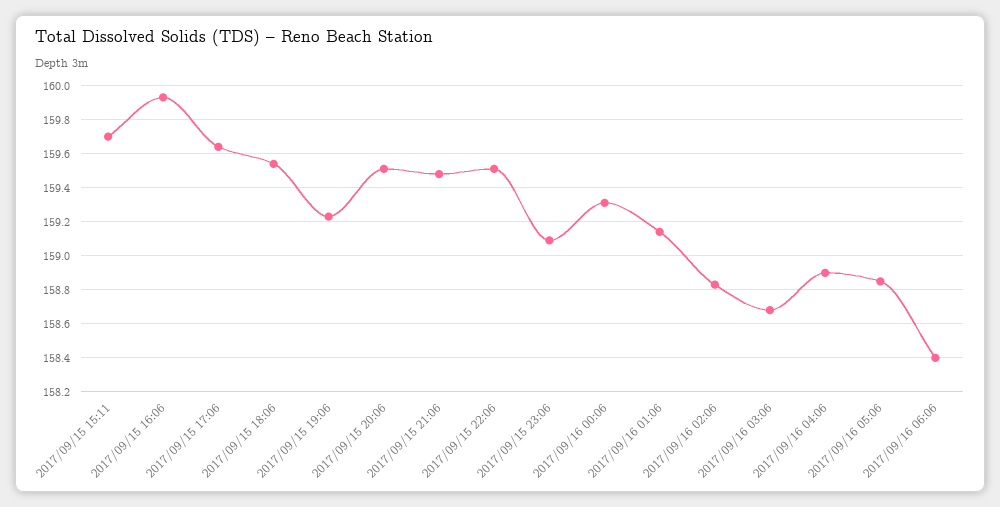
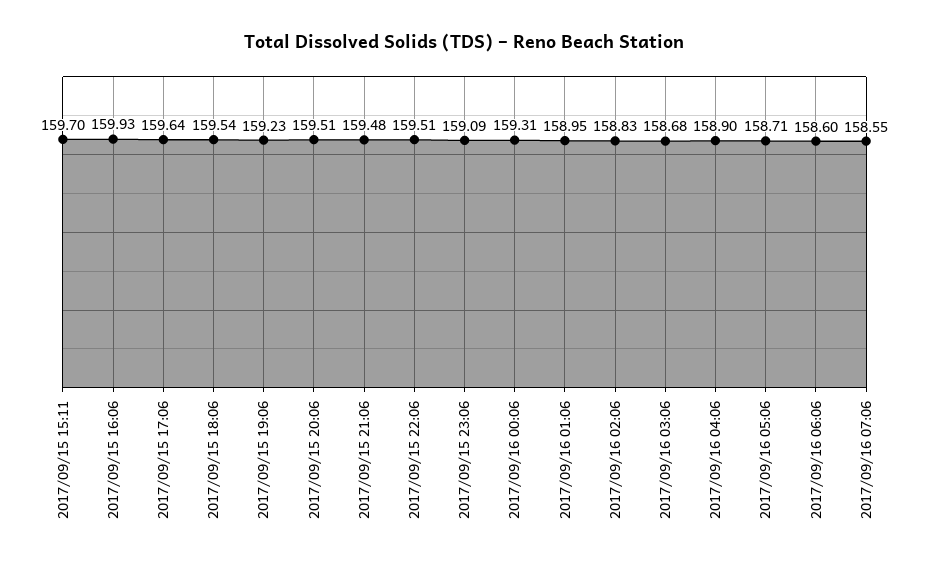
2017/09/16 01:06: 159.15 -> 158.95
2017/09/16 05:06: 158.85 -> 158.71
2017/09/16 06:06: 158.4 -> 158.6
2017/09/16 07:06: none -> 158.55

